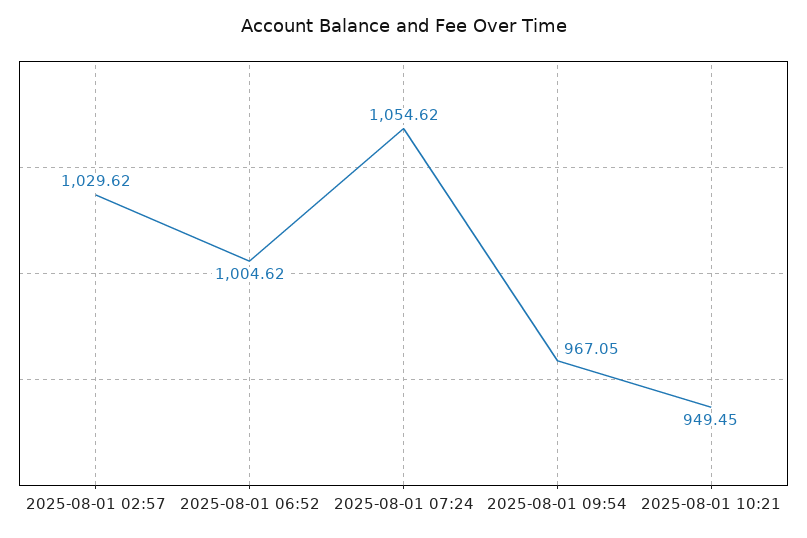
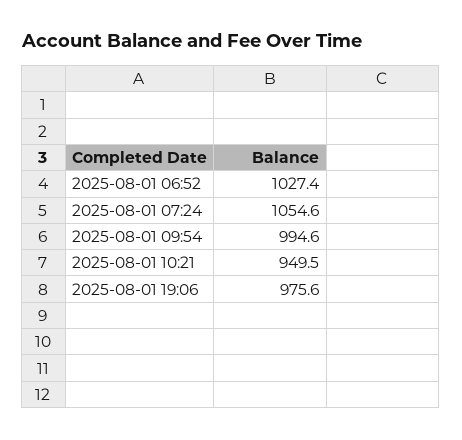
2025-08-01 02:57: 1029.62 -> none
2025-08-01 06:52: 1004.62 -> 1027.4
2025-08-01 09:54: 967.05 -> 994.6
2025-08-01 19:06: none -> 975.6

